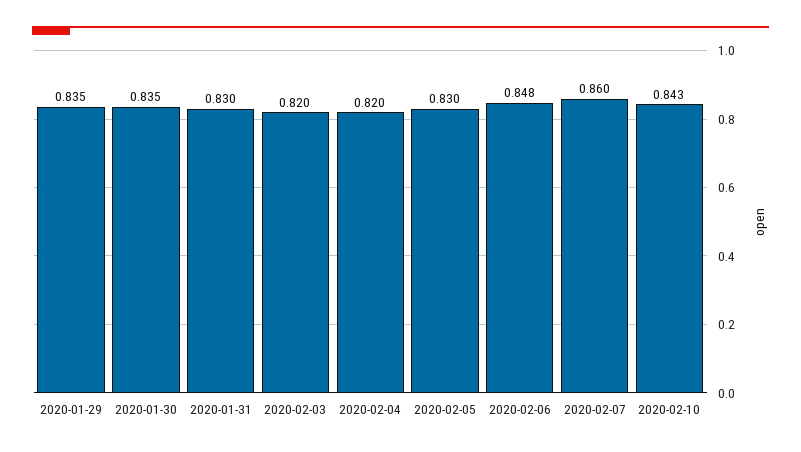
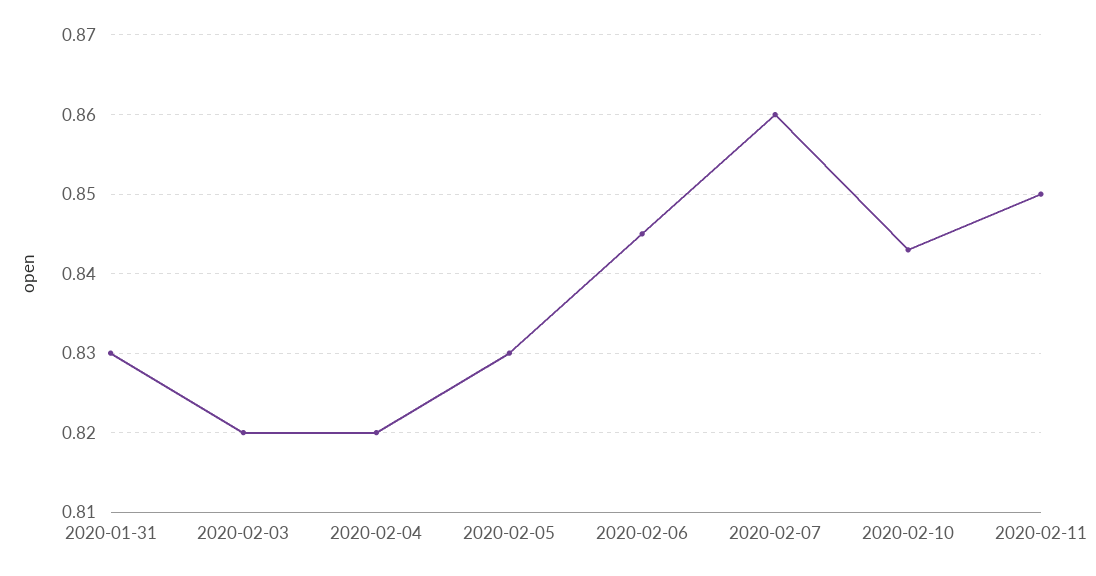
2020-01-29: 0.835 -> none
2020-01-30: 0.835 -> none
2020-02-06: 0.848 -> 0.845
2020-02-11: none -> 0.85

